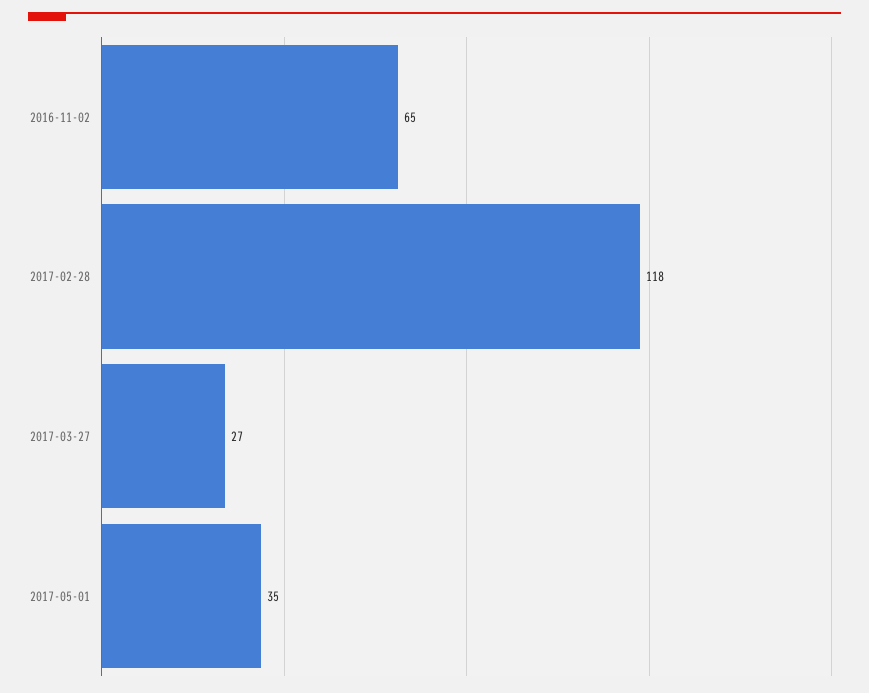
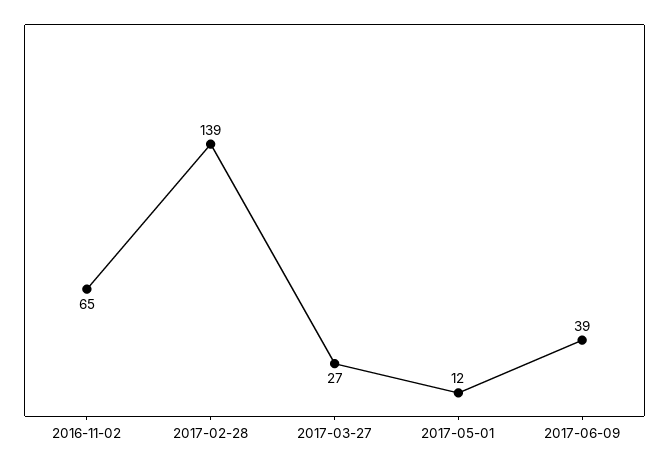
2017-02-28: 118 -> 139
2017-05-01: 35 -> 12
2017-06-09: none -> 39

